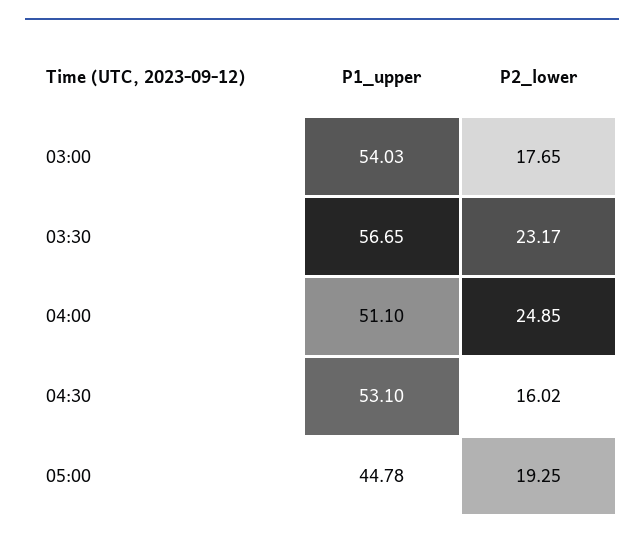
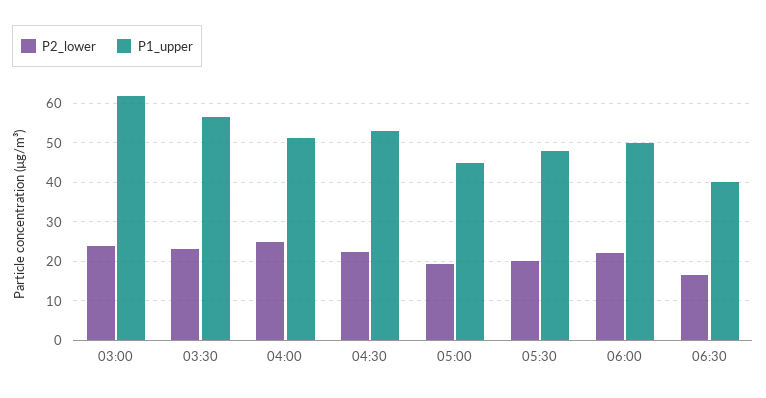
P1_upper, 03:00: 54.03 -> 62
P2_lower, 03:00: 17.65 -> 24
P2_lower, 04:30: 16.02 -> 22
P2_lower, 05:30: none -> 20
P1_upper, 05:30: none -> 48
P2_lower, 06:00: none -> 22
P1_upper, 06:00: none -> 50
P2_lower, 06:30: none -> 16
P1_upper, 06:30: none -> 40

